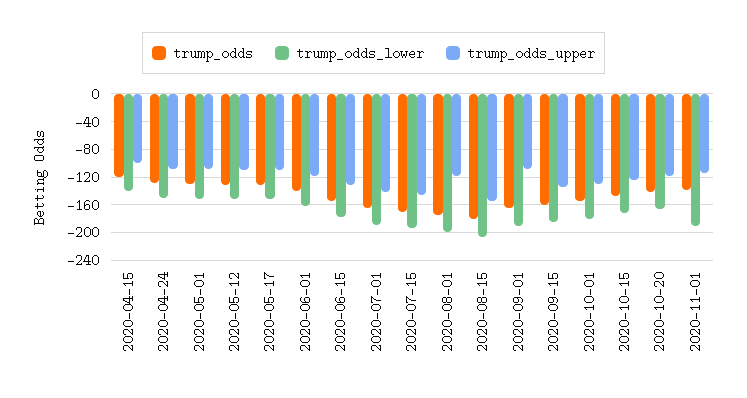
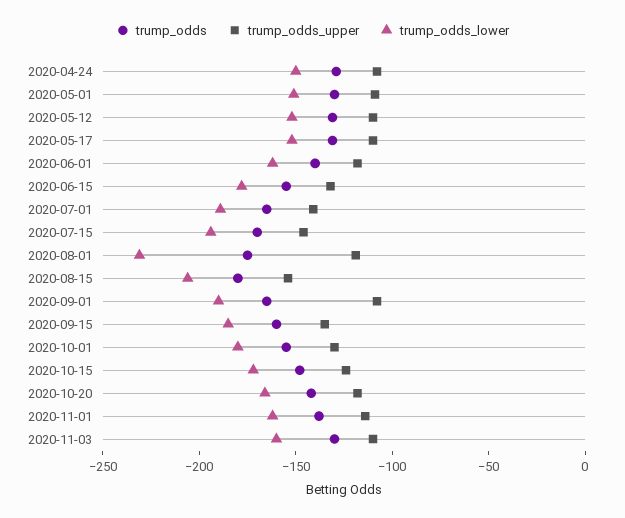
trump_odds, 2020-04-15: -120 -> none
trump_odds_lower, 2020-04-15: -140 -> none
trump_odds_upper, 2020-04-15: -100 -> none
trump_odds_lower, 2020-08-01: -200 -> -230
trump_odds_lower, 2020-11-01: -190 -> -160
trump_odds, 2020-11-03: none -> -130
trump_odds_upper, 2020-11-03: none -> -110
trump_odds_lower, 2020-11-03: none -> -160

